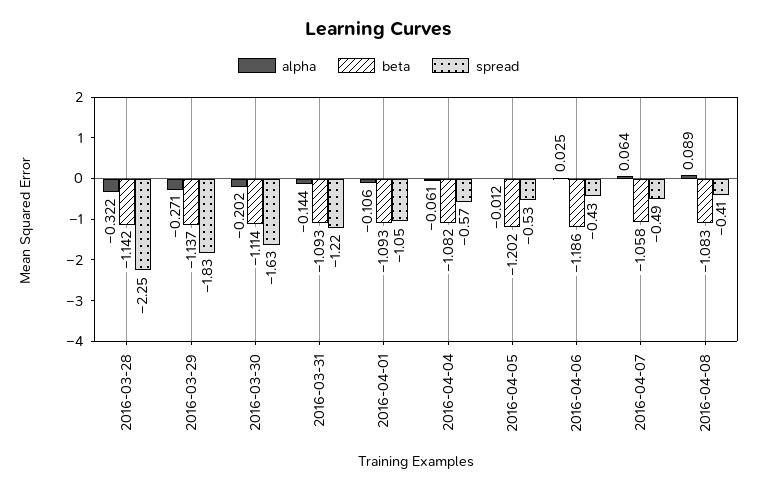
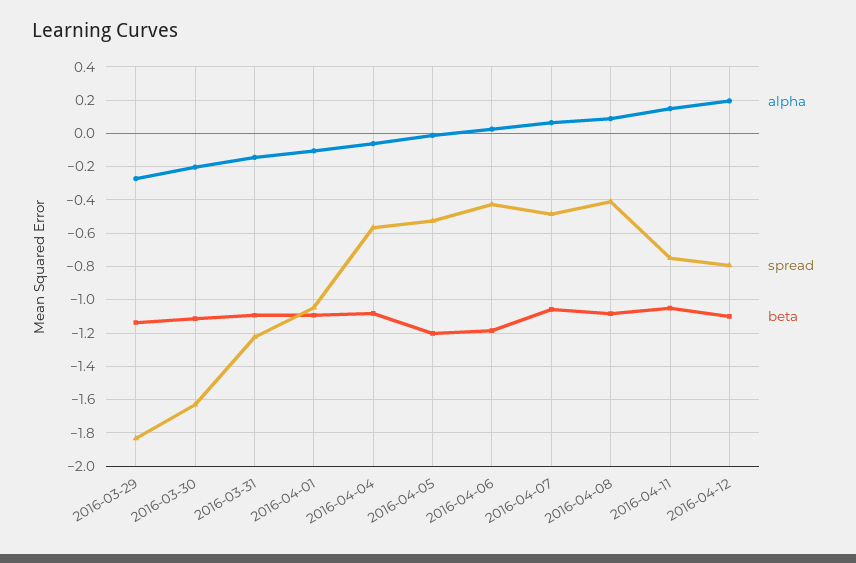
alpha, 2016-03-28: -0.322 -> none
beta, 2016-03-28: -1.142 -> none
spread, 2016-03-28: -2.25 -> none
alpha, 2016-04-11: none -> 0.15
spread, 2016-04-11: none -> -0.75
beta, 2016-04-11: none -> -1.05
alpha, 2016-04-12: none -> 0.2
spread, 2016-04-12: none -> -0.8
beta, 2016-04-12: none -> -1.1

